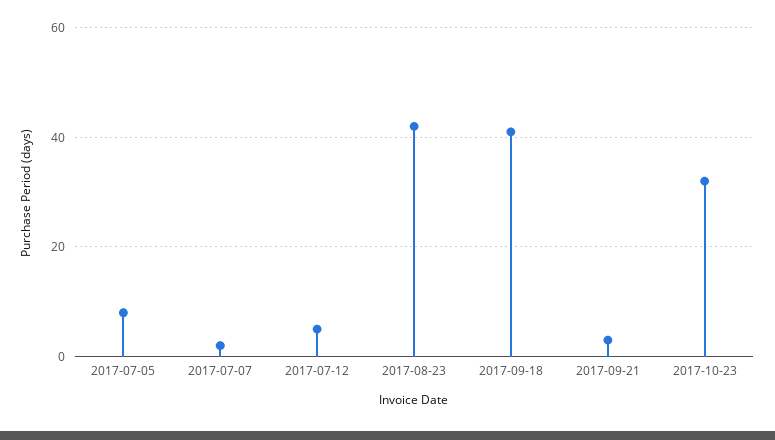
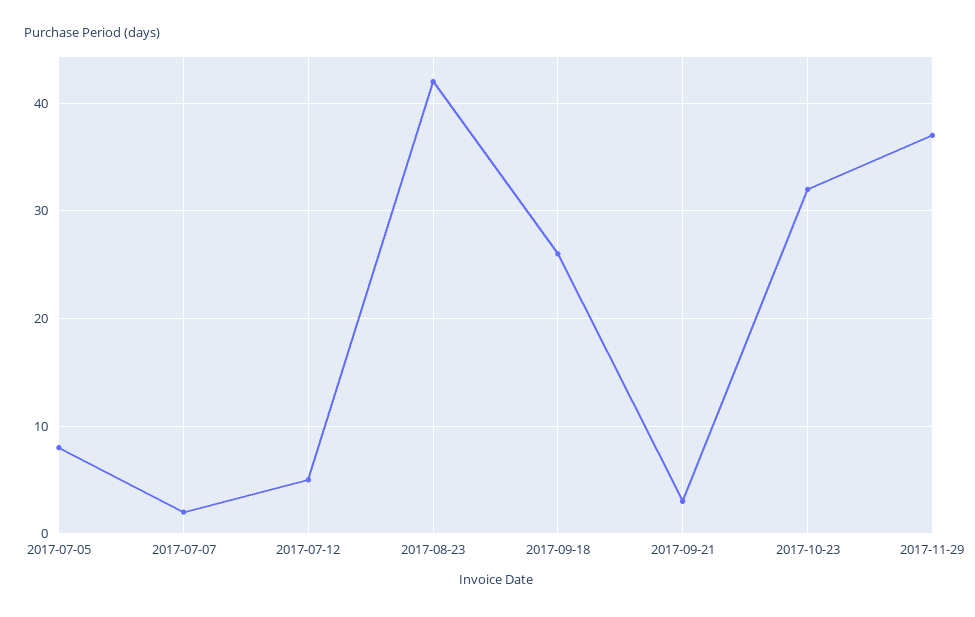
2017-09-18: 40 -> 26
2017-11-29: none -> 37

